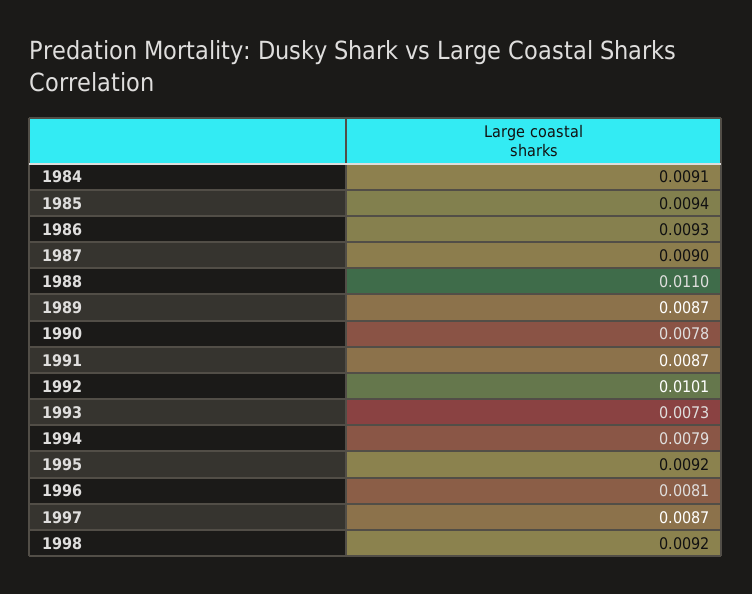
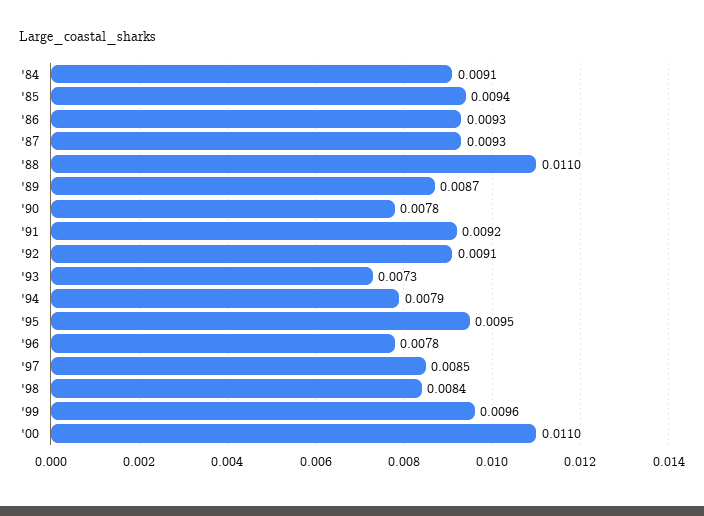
1987: 0.009 -> 0.0093
1991: 0.0087 -> 0.0092
1992: 0.0101 -> 0.0091
1995: 0.0092 -> 0.0095
1996: 0.0081 -> 0.0078
1997: 0.0087 -> 0.0085
1998: 0.0092 -> 0.0084
'99: none -> 0.0096
'00: none -> 0.011

